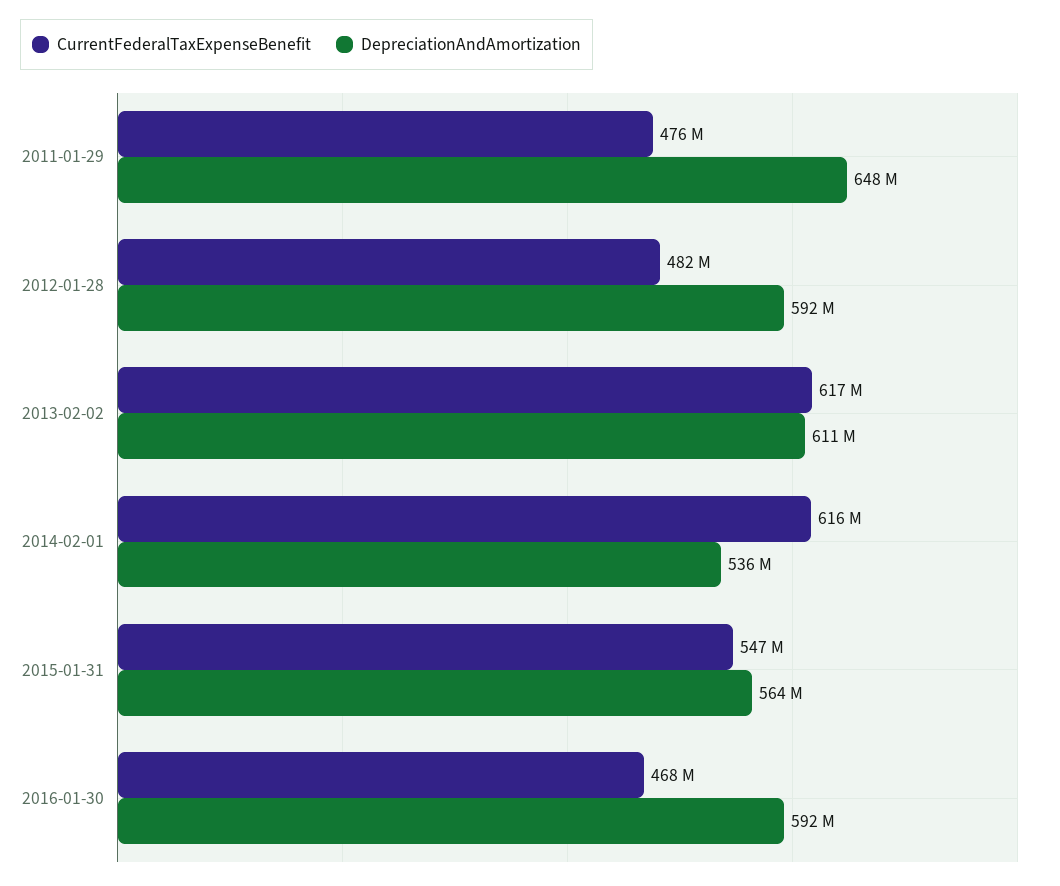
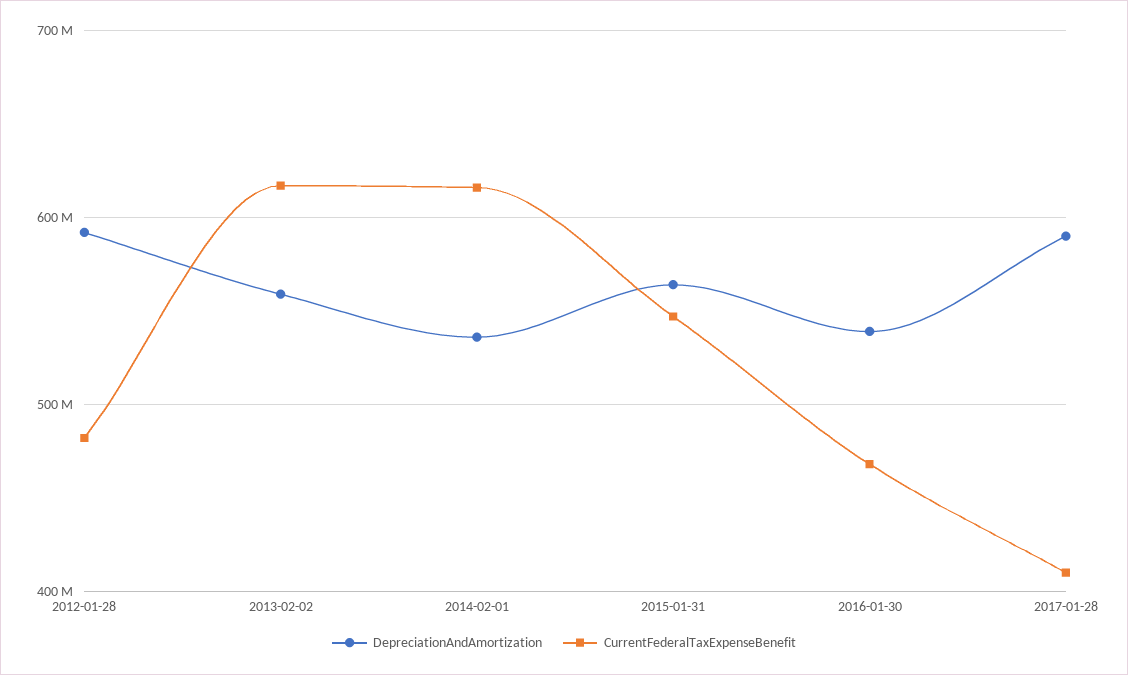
CurrentFederalTaxExpenseBenefit, 2011-01-29: 476000000 -> none
DepreciationAndAmortization, 2011-01-29: 648000000 -> none
DepreciationAndAmortization, 2013-02-02: 611000000 -> 560000000
DepreciationAndAmortization, 2016-01-30: 592000000 -> 540000000
DepreciationAndAmortization, 2017-01-28: none -> 590000000
CurrentFederalTaxExpenseBenefit, 2017-01-28: none -> 410000000

